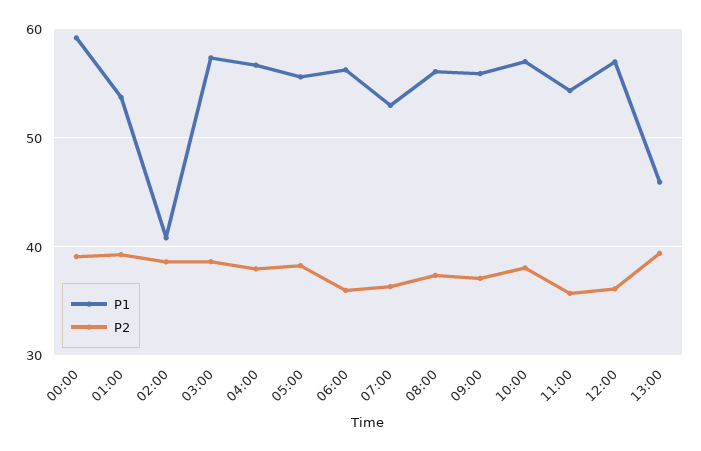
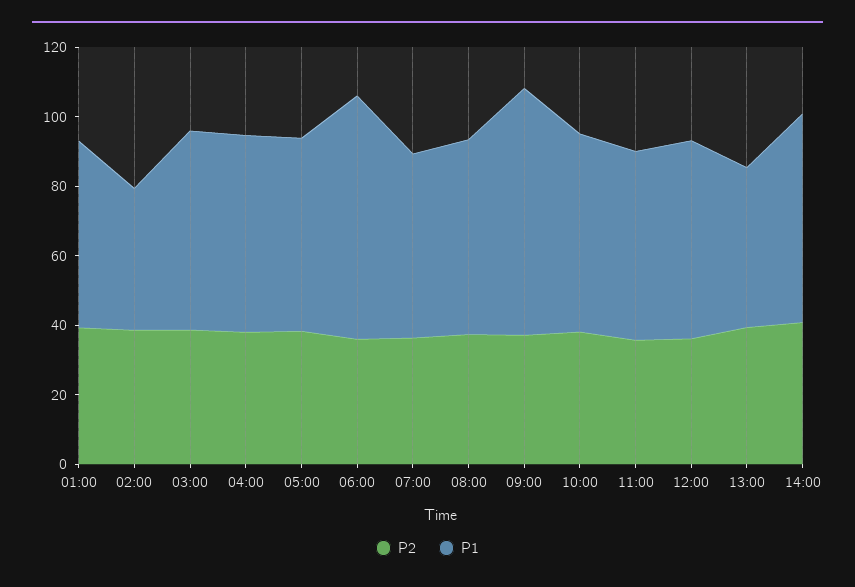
P1, 00:00: 59 -> none
P2, 00:00: 39 -> none
P1, 06:00: 56 -> 70
P1, 09:00: 56 -> 70
P2, 14:00: none -> 40
P1, 14:00: none -> 60

